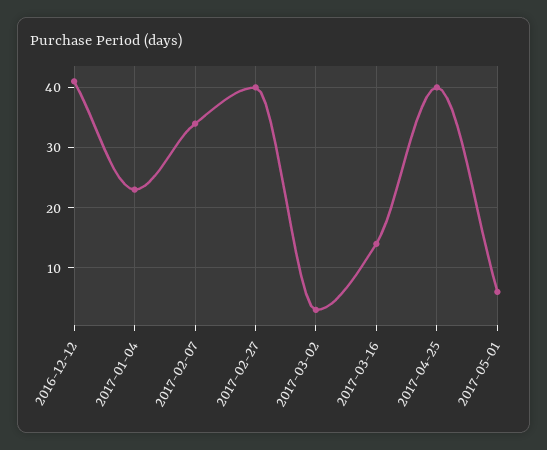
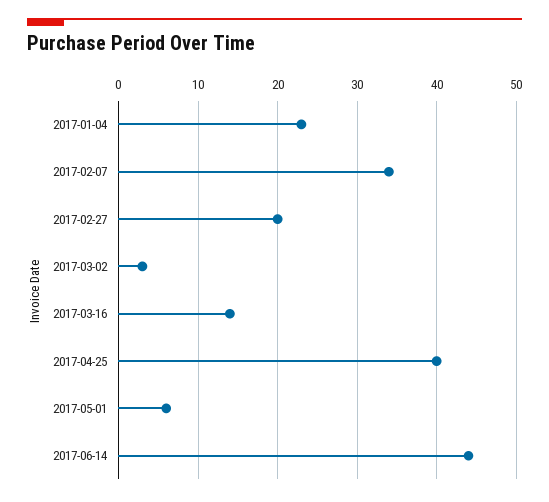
2016-12-12: 41 -> none
2017-02-27: 40 -> 20
2017-06-14: none -> 44

